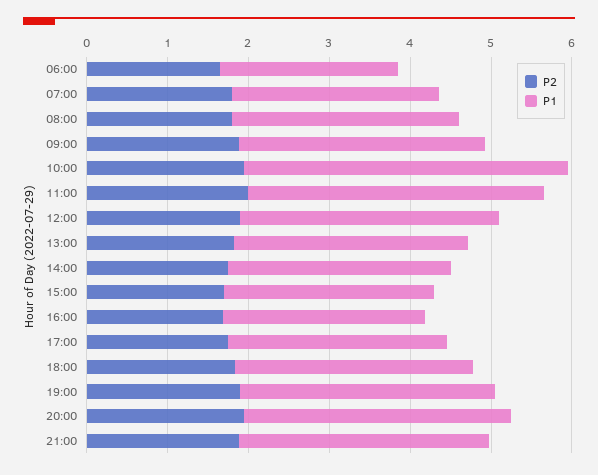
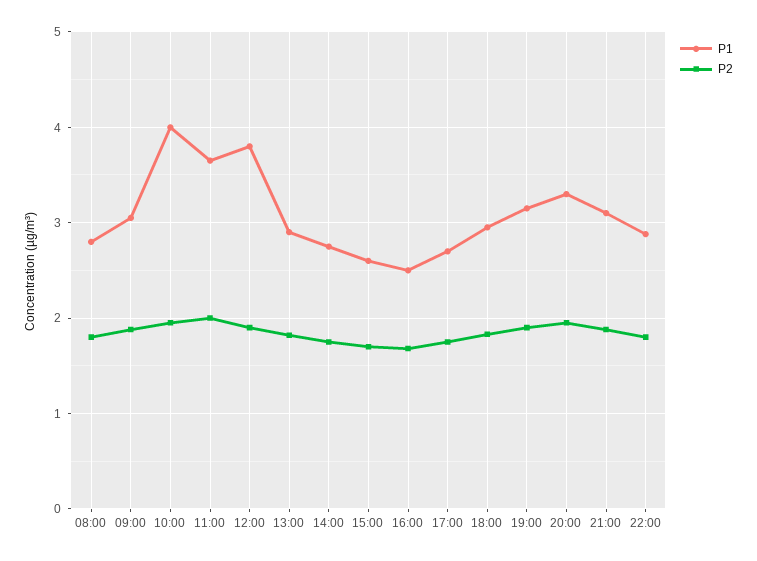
P2, 06:00: 1.6 -> none
P1, 06:00: 2.2 -> none
P2, 07:00: 1.8 -> none
P1, 07:00: 2.6 -> none
P1, 12:00: 3.2 -> 3.8
P1, 22:00: none -> 2.9
P2, 22:00: none -> 1.8

